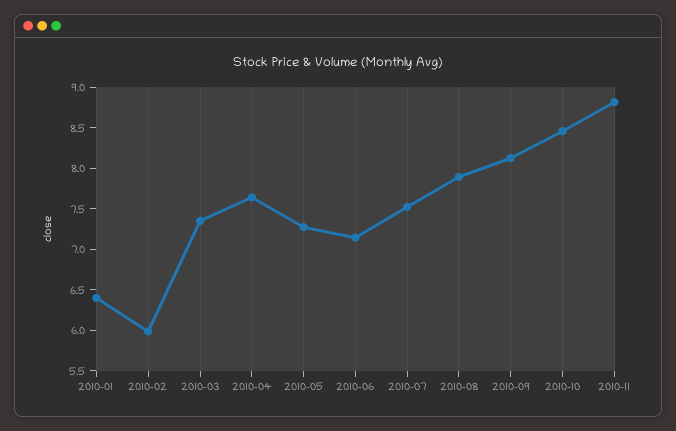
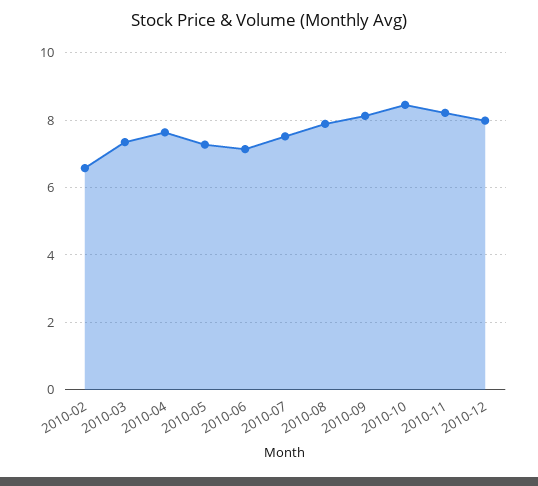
2010-01: 6.4 -> none
2010-02: 6 -> 6.6
2010-11: 8.8 -> 8.2
2010-12: none -> 8

